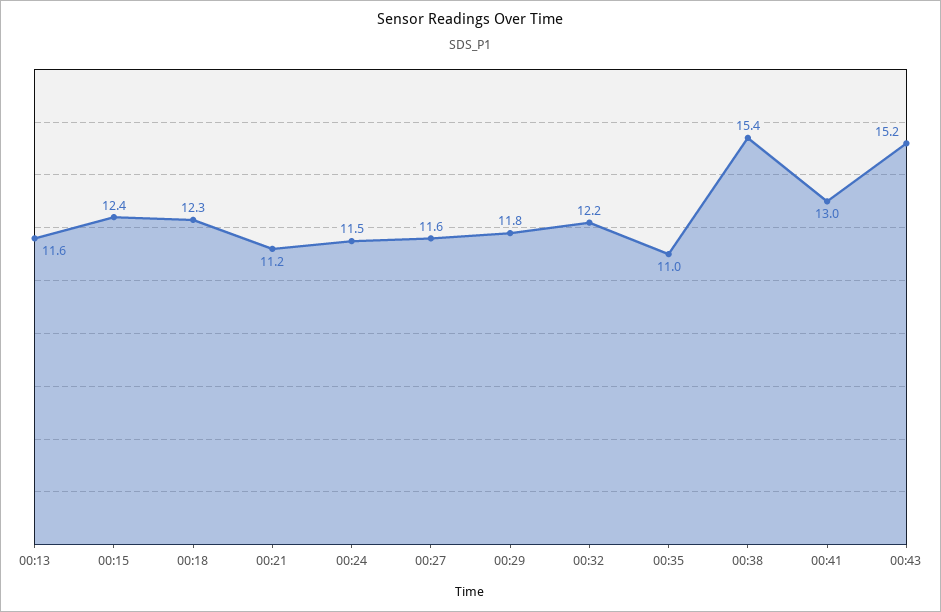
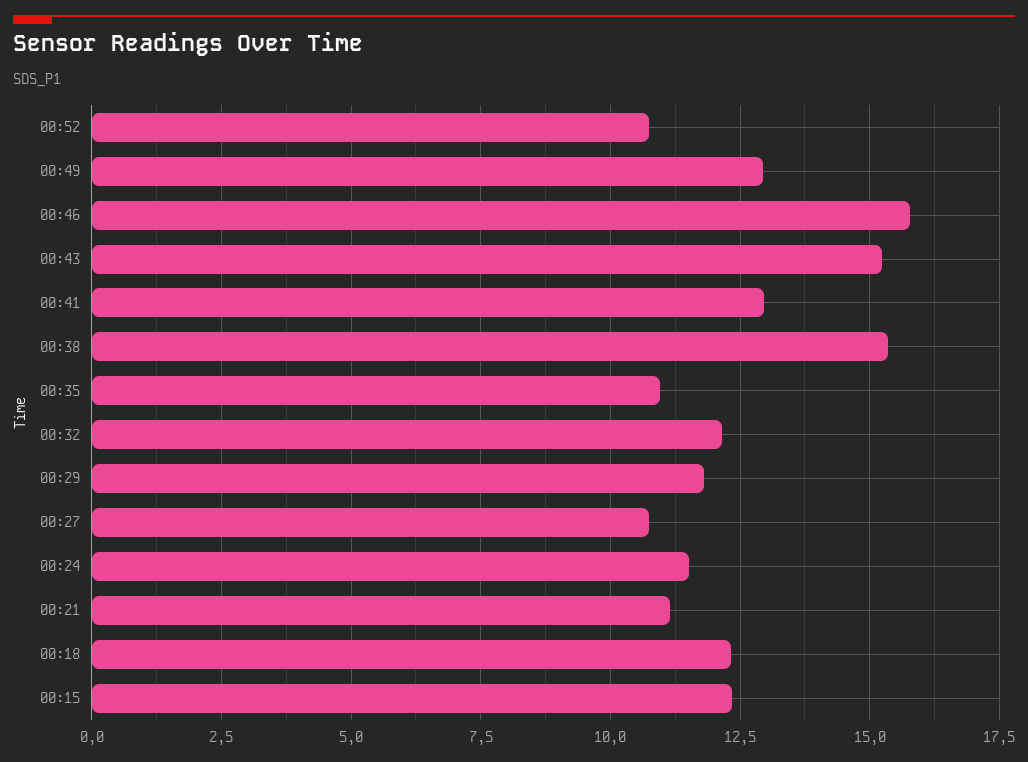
00:13: 11.6 -> none
00:27: 11.6 -> 10.75
00:52: none -> 10.75
00:49: none -> 13
00:46: none -> 15.75

